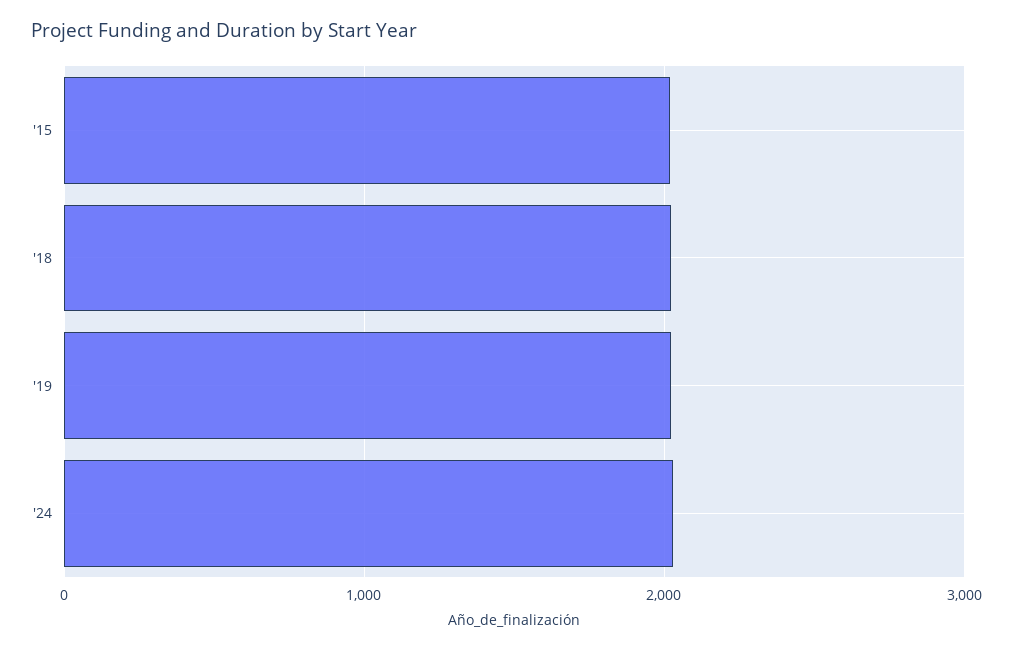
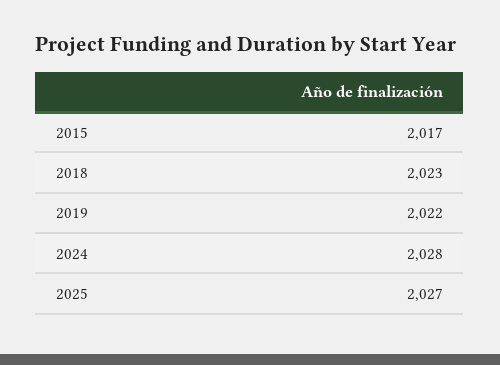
2025: none -> 2027

